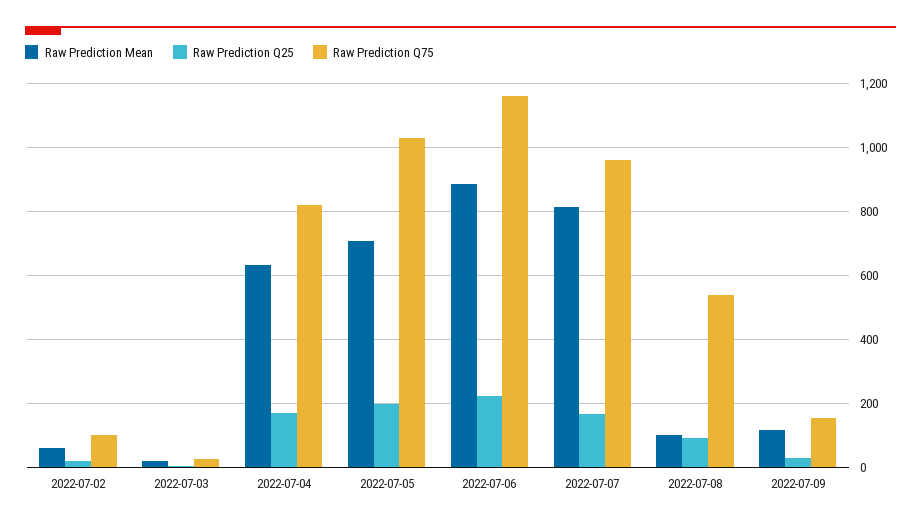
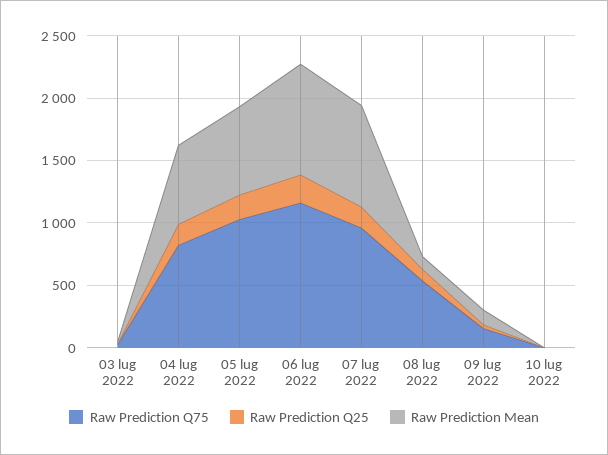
Raw Prediction Mean, 2022-07-02: 60 -> none
Raw Prediction Q25, 2022-07-02: 20 -> none
Raw Prediction Q75, 2022-07-02: 100 -> none
Raw Prediction Q75, 10 lug 2022: none -> 0
Raw Prediction Q25, 10 lug 2022: none -> 0
Raw Prediction Mean, 10 lug 2022: none -> 0

